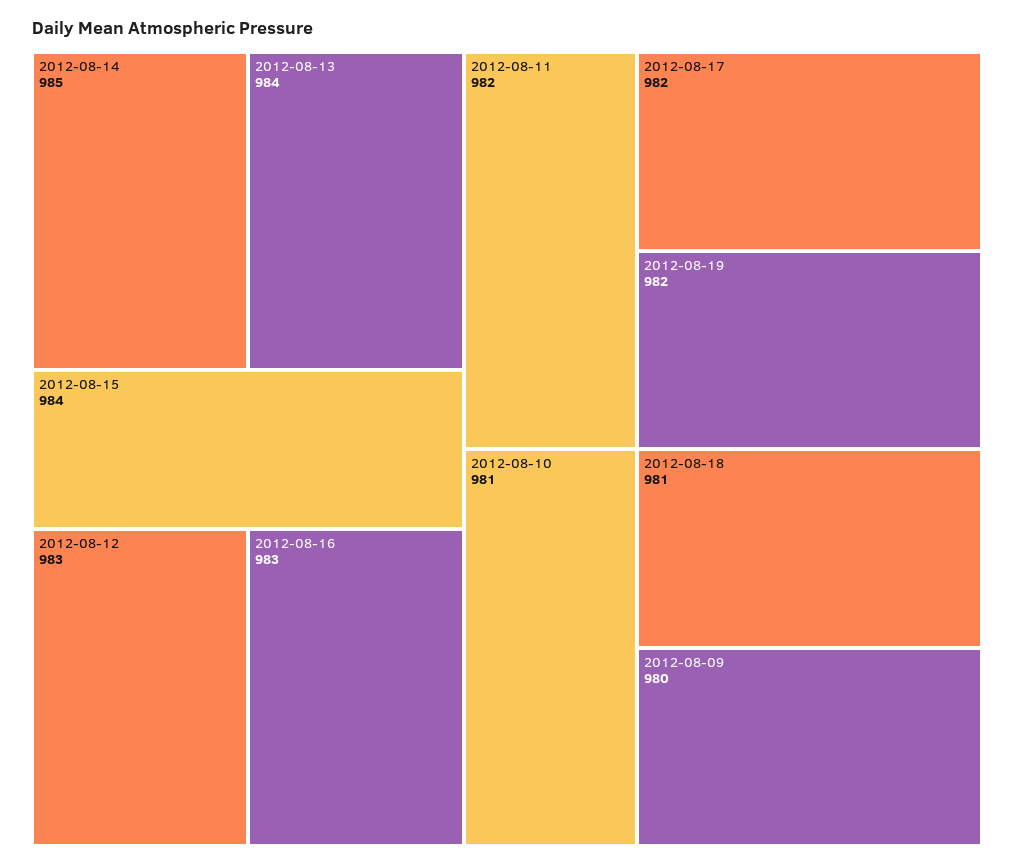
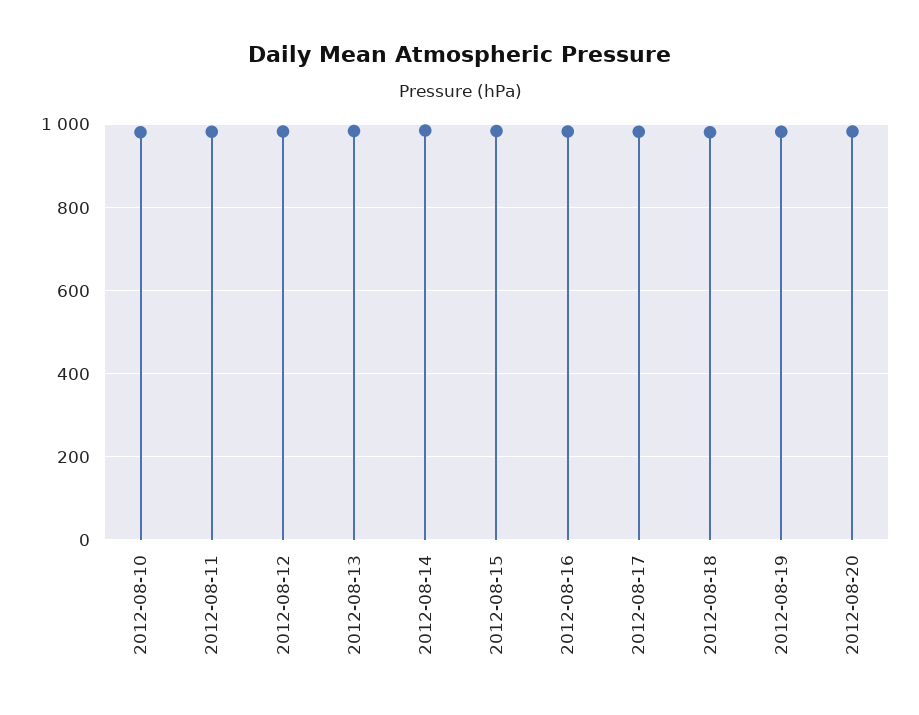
2012-08-09: 980 -> none
2012-08-20: none -> 980

